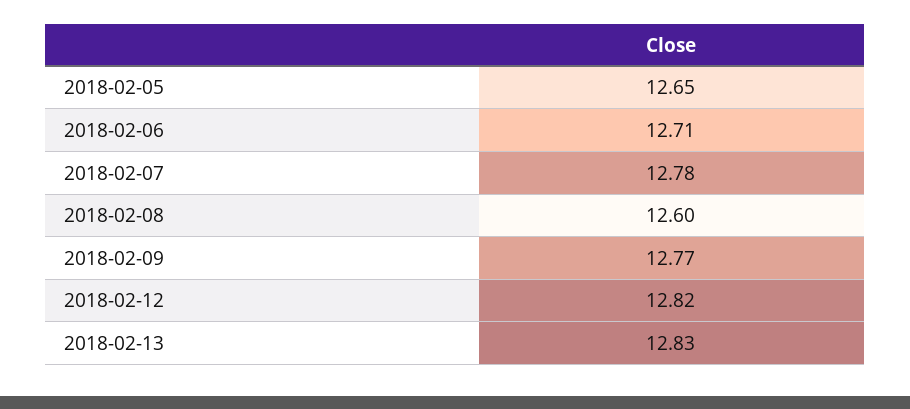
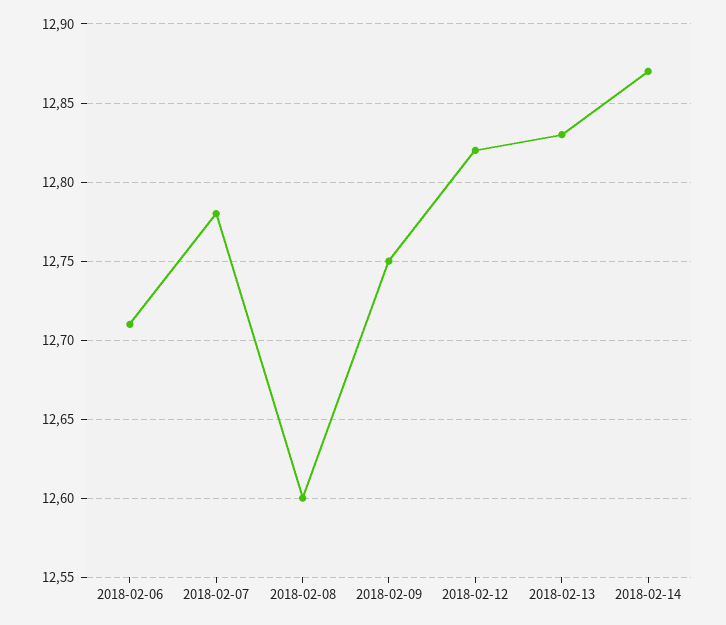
2018-02-05: 12.65 -> none
2018-02-09: 12.77 -> 12.75
2018-02-14: none -> 12.87

